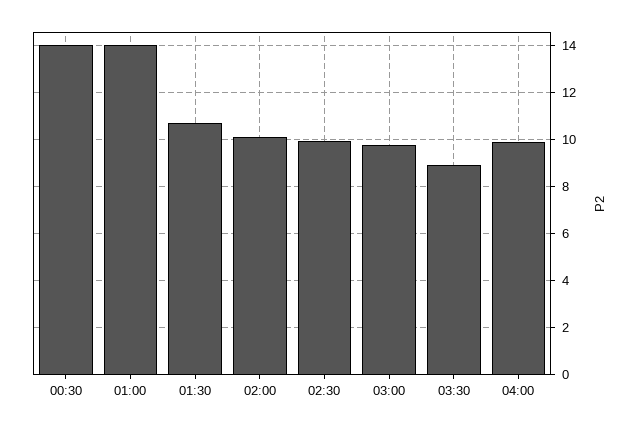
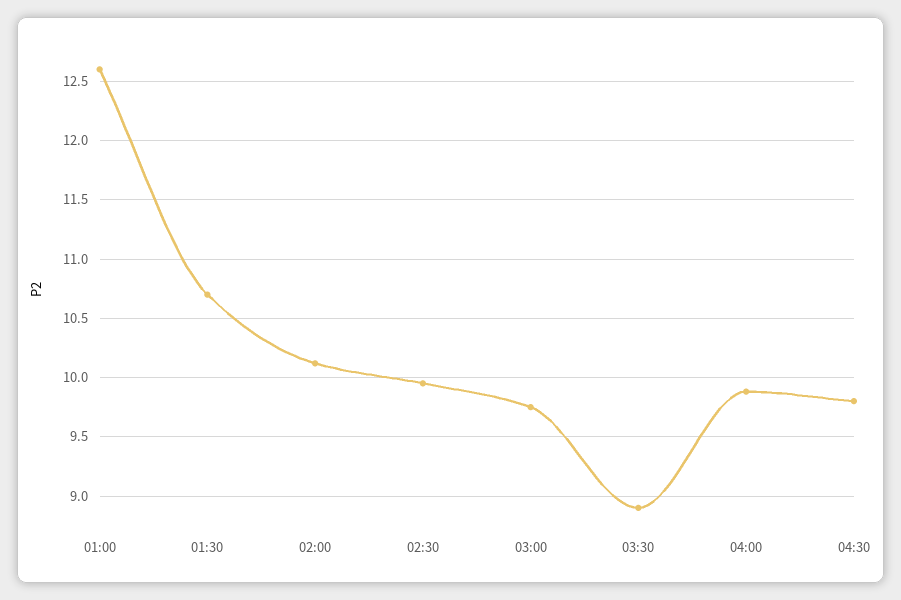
00:30: 14 -> none
01:00: 14 -> 12.6
04:30: none -> 9.8

